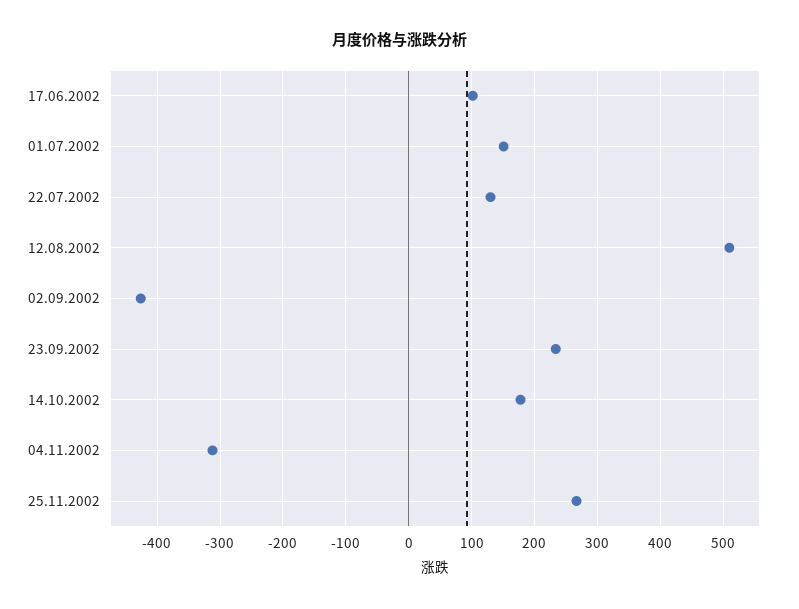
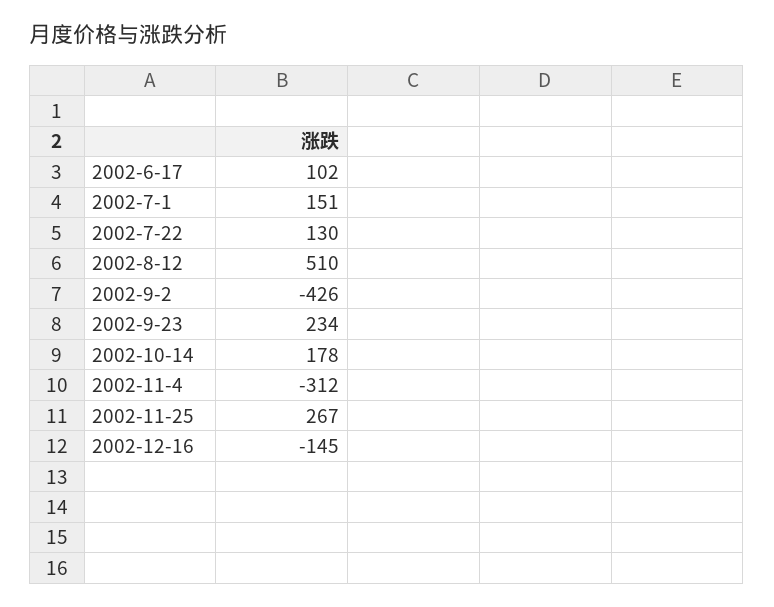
2002-12-16: none -> -145

